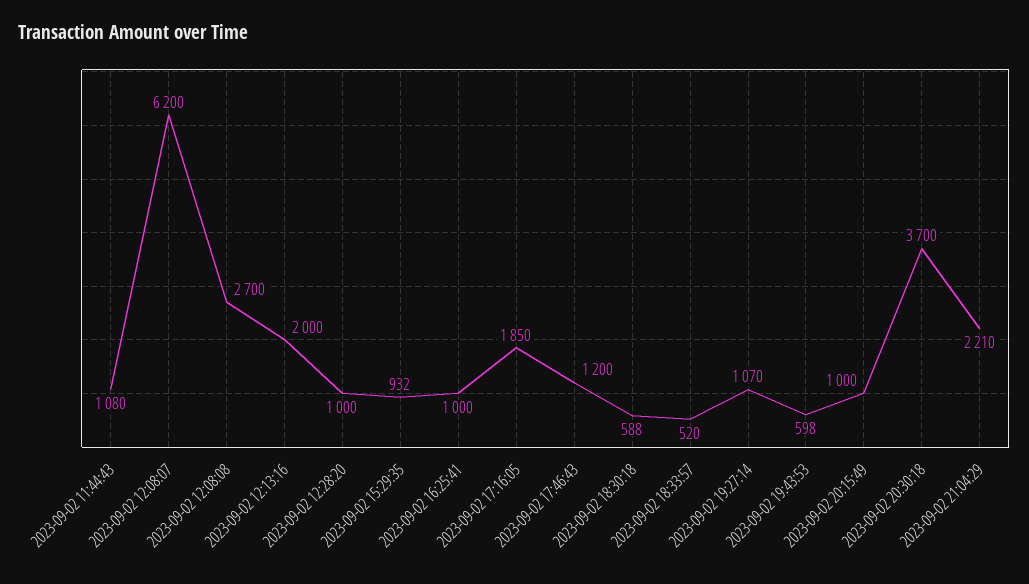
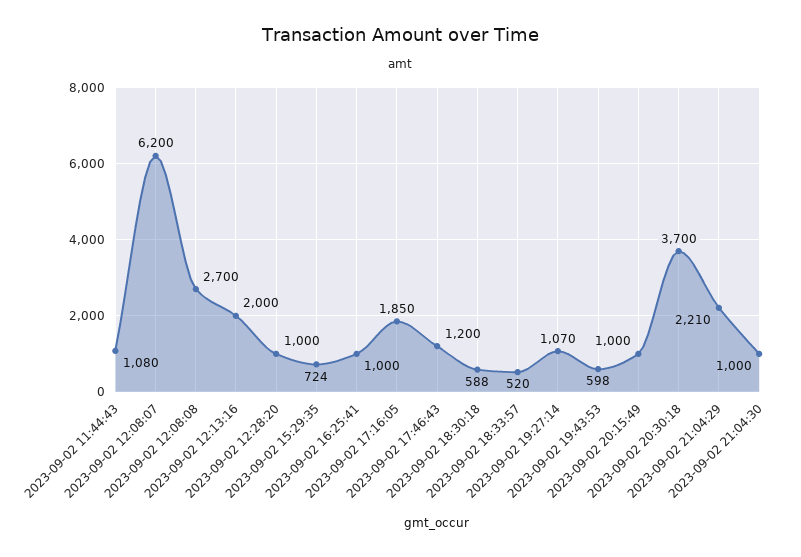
2023-09-02 15:29:35: 932 -> 724
2023-09-02 21:04:30: none -> 1000

